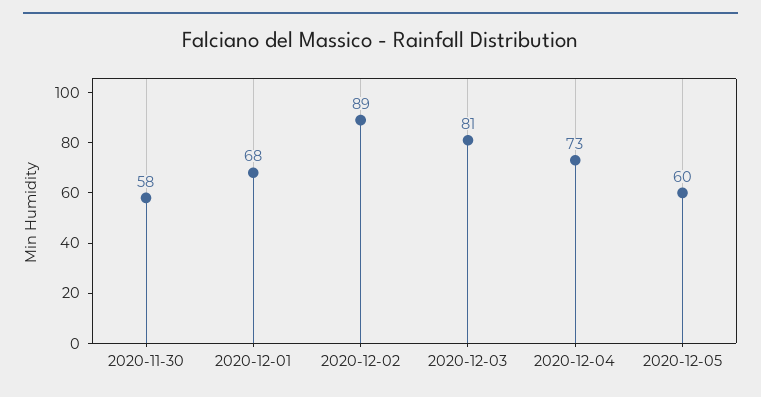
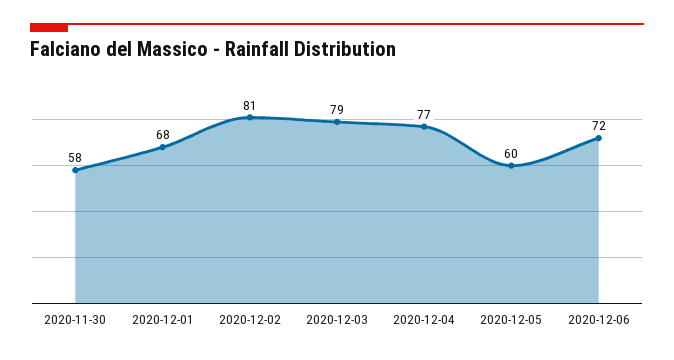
2020-12-02: 89 -> 81
2020-12-03: 81 -> 79
2020-12-04: 73 -> 77
2020-12-06: none -> 72

